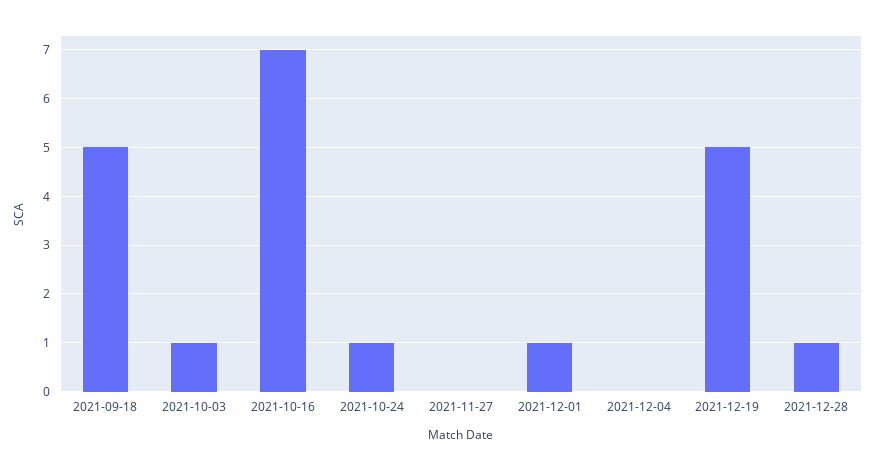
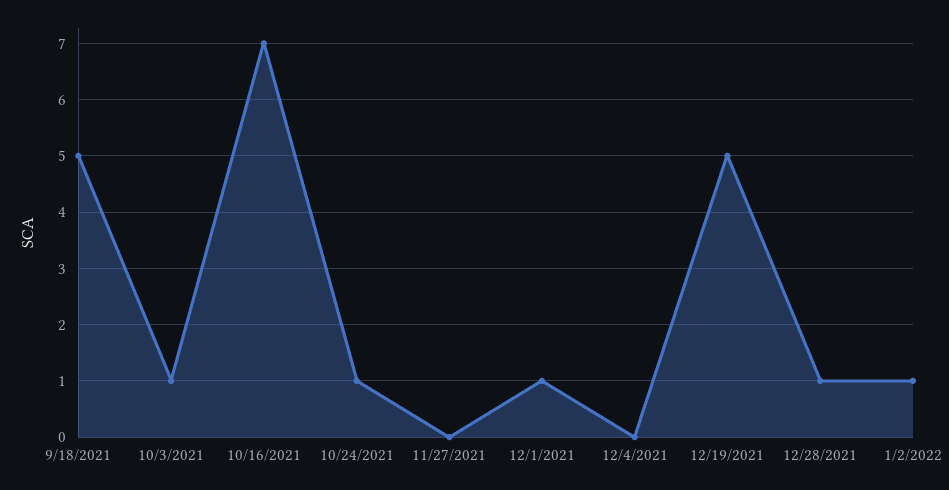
1/2/2022: none -> 1

